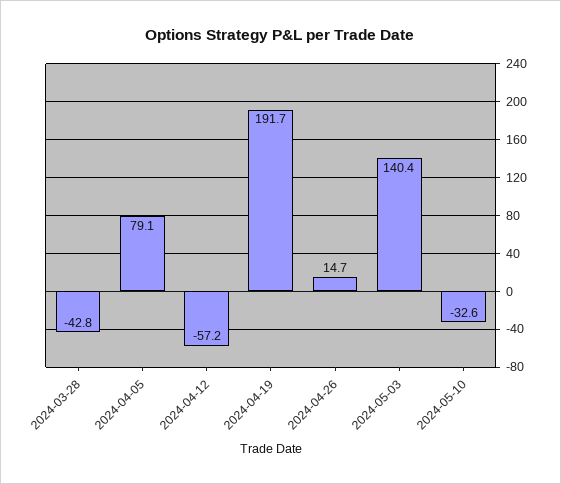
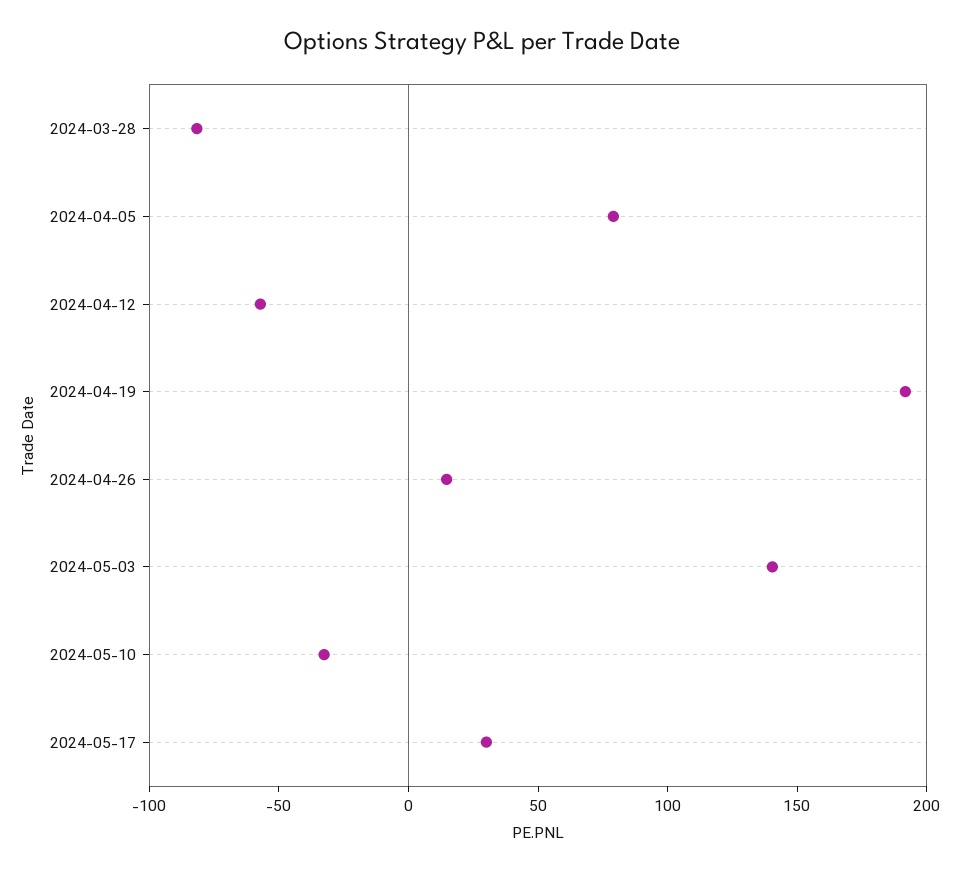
2024-03-28: -42.8 -> -80
2024-05-17: none -> 30

